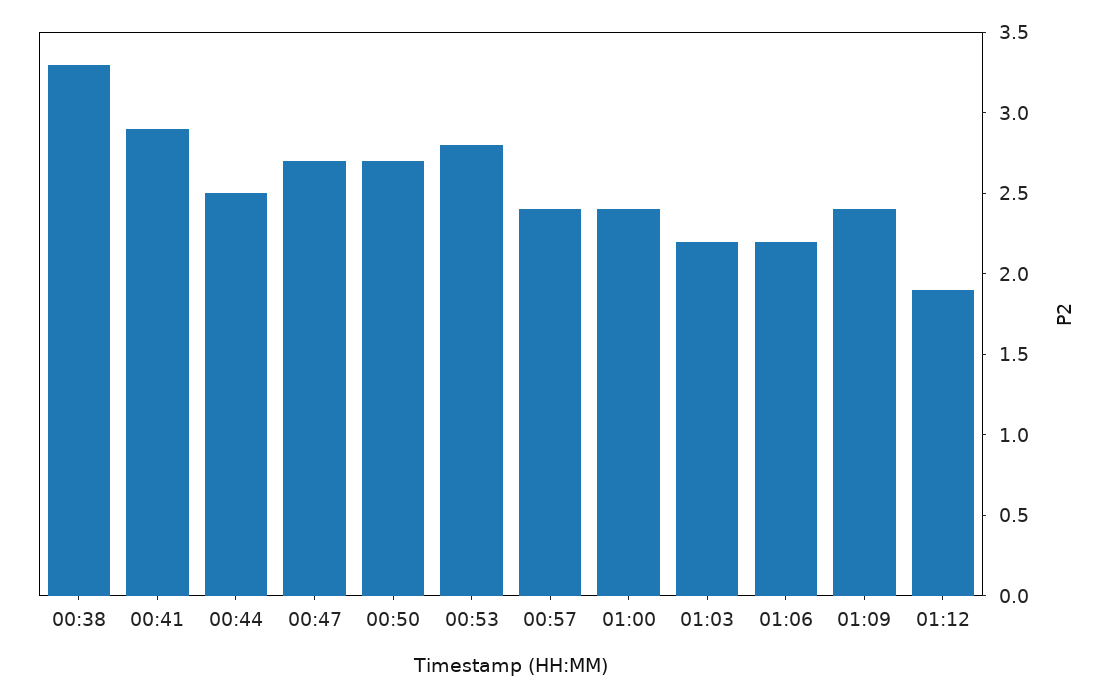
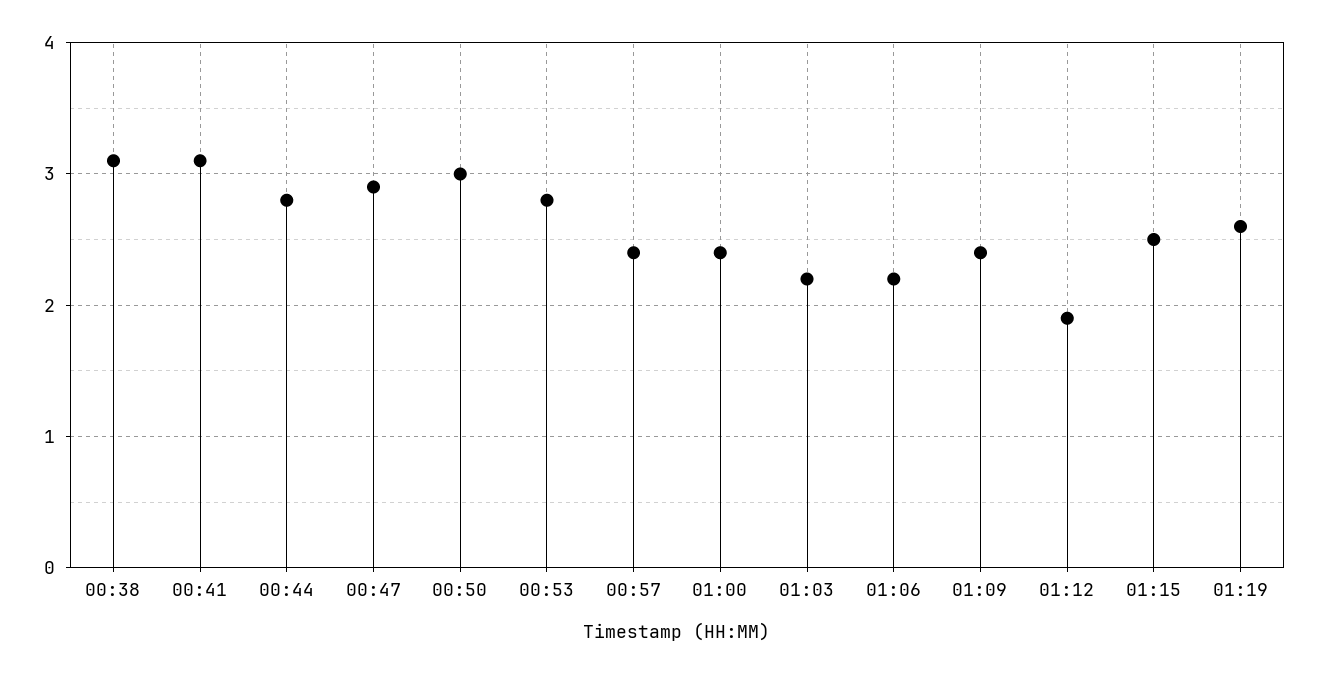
00:38: 3.3 -> 3.1
00:41: 2.9 -> 3.1
00:44: 2.5 -> 2.8
00:47: 2.7 -> 2.9
00:50: 2.7 -> 3
01:15: none -> 2.5
01:19: none -> 2.6

